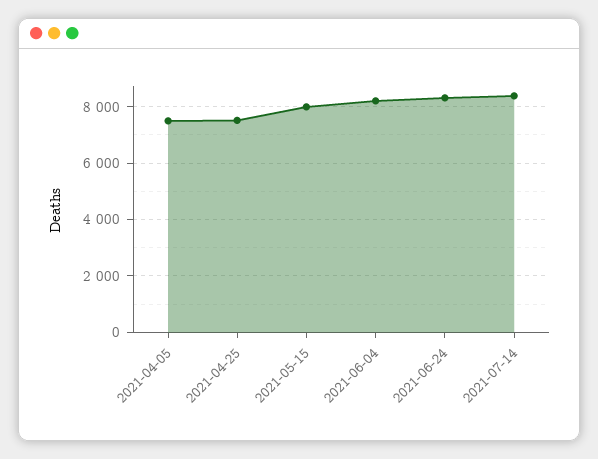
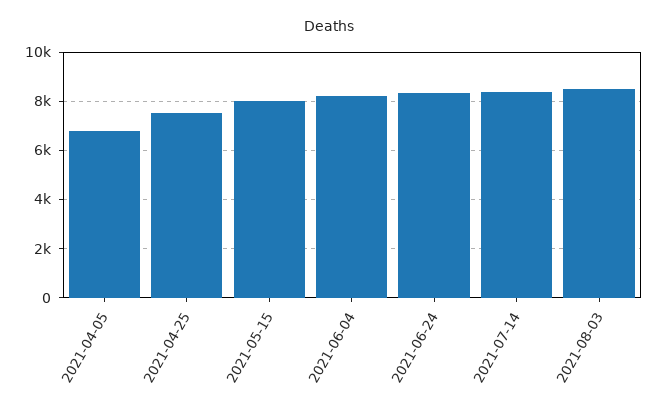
2021-04-05: 7500 -> 6750
2021-08-03: none -> 8500

